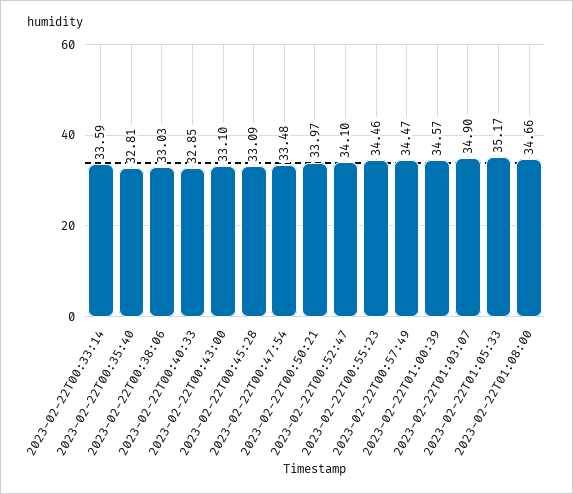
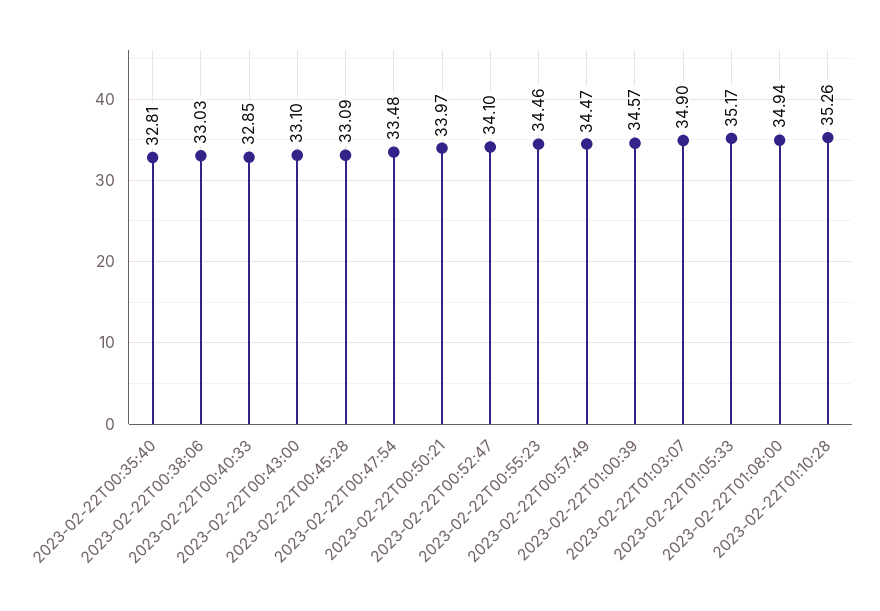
2023-02-22T00:33:14: 33.59 -> none
2023-02-22T01:08:00: 34.66 -> 34.94
2023-02-22T01:10:28: none -> 35.26

